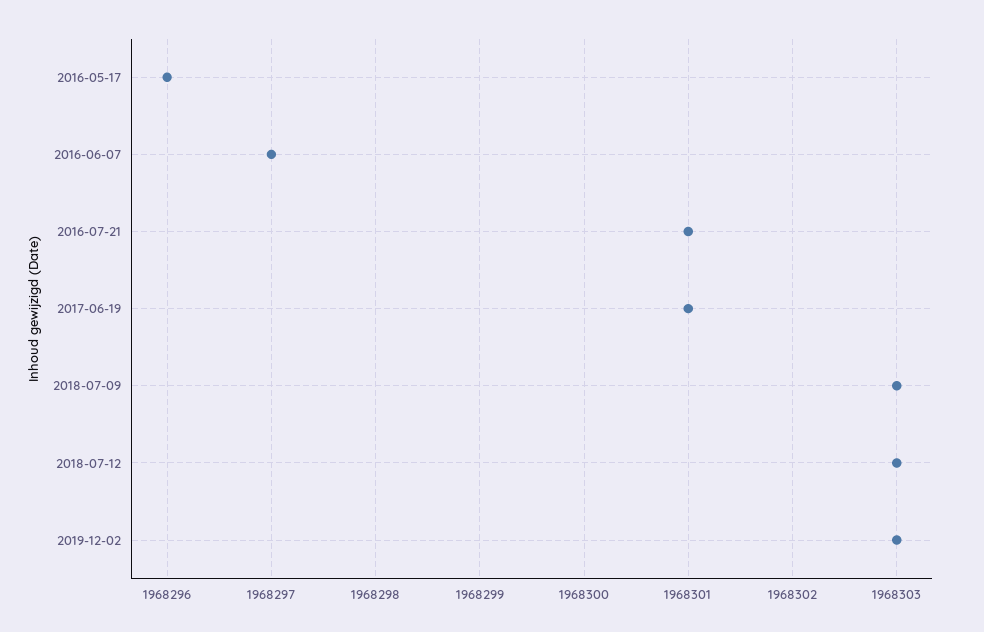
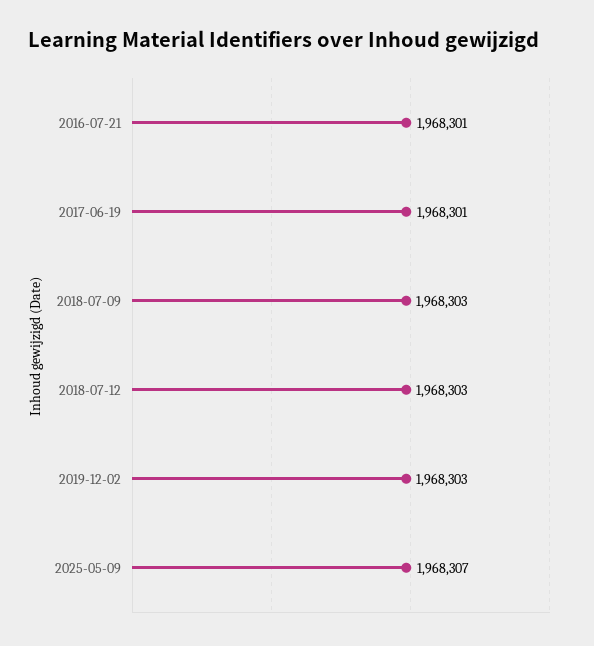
2016-05-17: 1968296 -> none
2016-06-07: 1968297 -> none
2025-05-09: none -> 1968307

